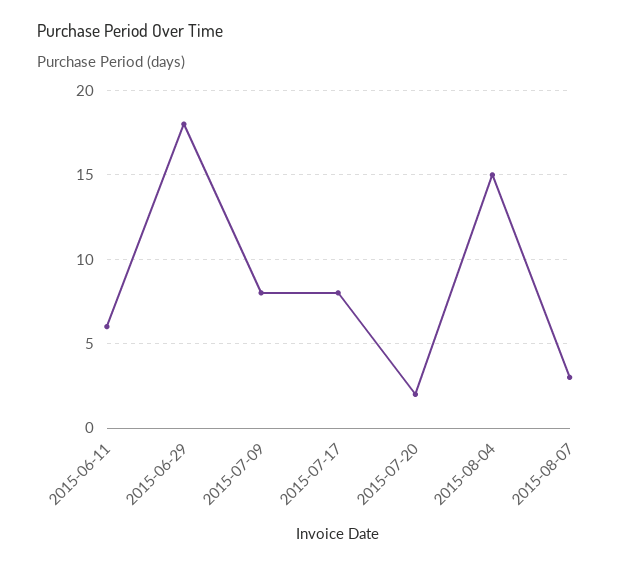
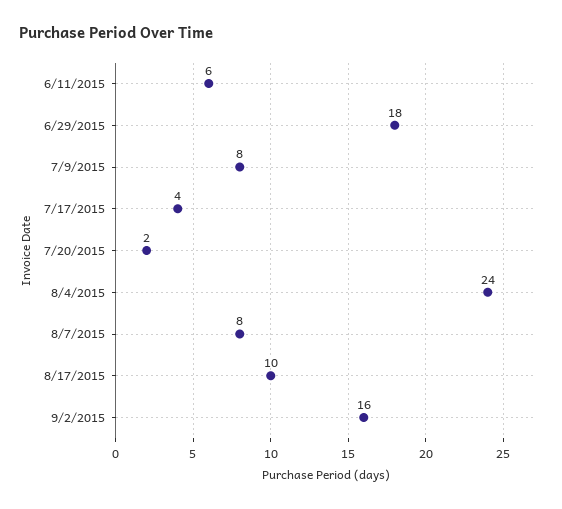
2015-07-17: 8 -> 4
2015-08-04: 15 -> 24
2015-08-07: 3 -> 8
8/17/2015: none -> 10
9/2/2015: none -> 16

